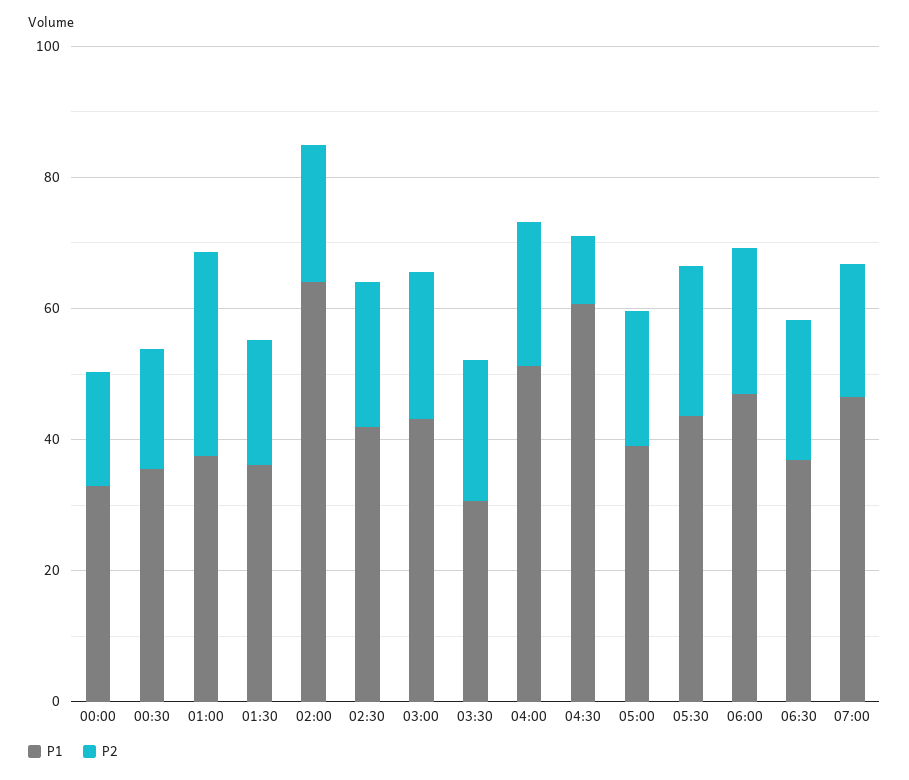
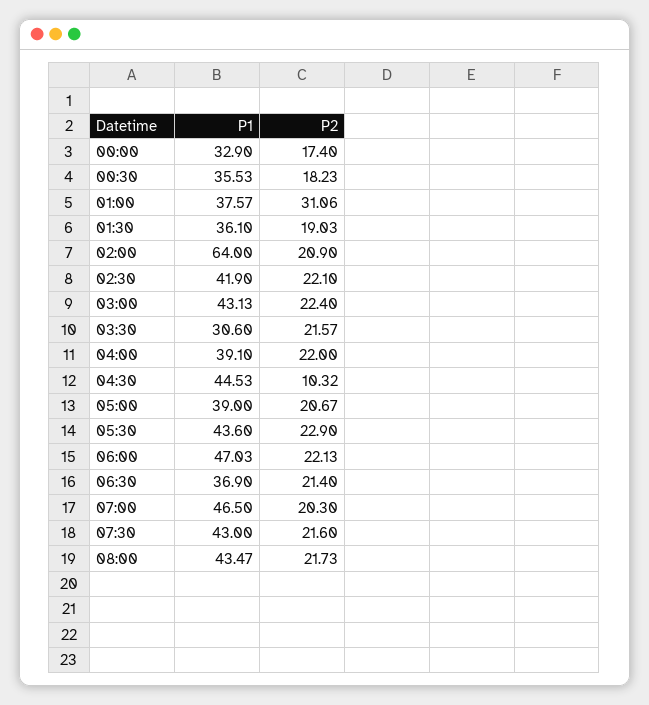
P1, 04:00: 50 -> 39.1
P1, 04:30: 60 -> 44.53
P1, 07:30: none -> 43
P2, 07:30: none -> 21.6
P1, 08:00: none -> 43.47
P2, 08:00: none -> 21.73

